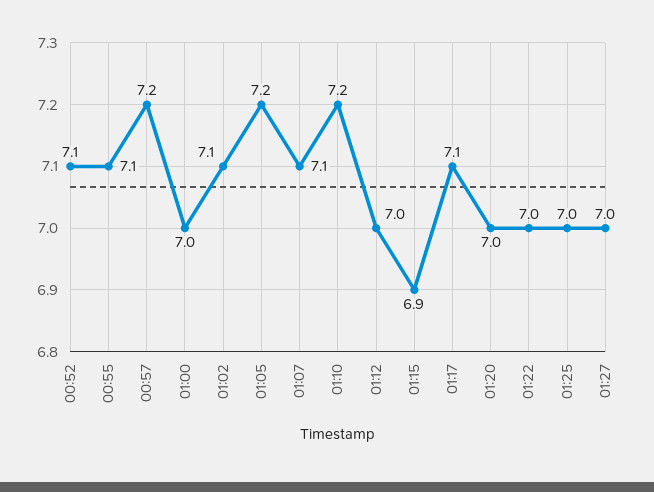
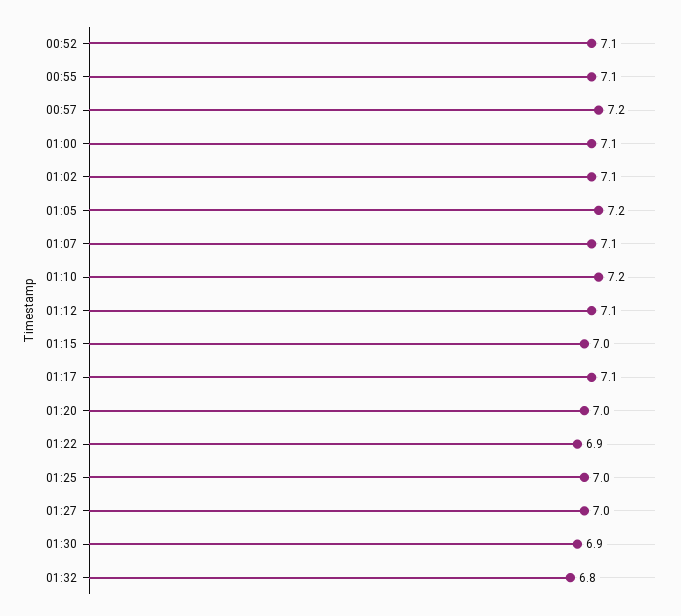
01:00: 7 -> 7.1
01:12: 7 -> 7.1
01:15: 6.9 -> 7
01:22: 7 -> 6.9
01:30: none -> 6.9
01:32: none -> 6.8

